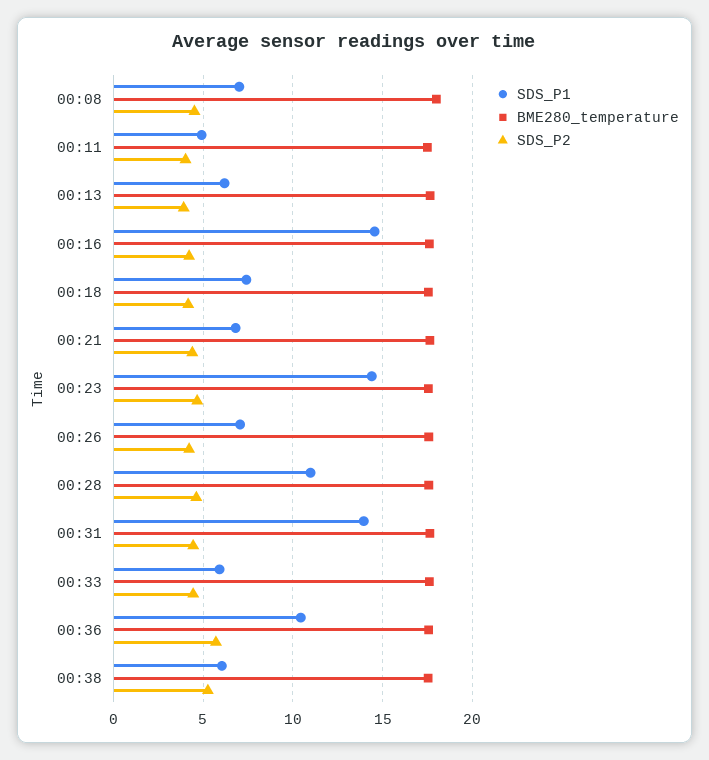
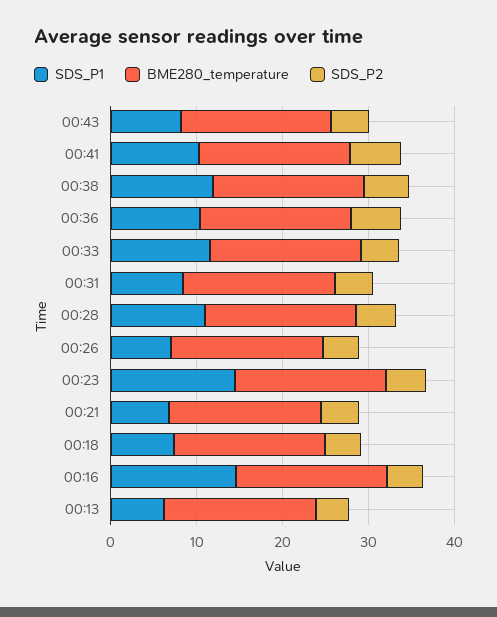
SDS_P1, 00:08: 7 -> none
BME280_temperature, 00:08: 18 -> none
SDS_P2, 00:08: 4.5 -> none
SDS_P1, 00:11: 5 -> none
BME280_temperature, 00:11: 17.5 -> none
SDS_P2, 00:11: 4 -> none
SDS_P1, 00:31: 14 -> 8
SDS_P1, 00:33: 6 -> 12
SDS_P1, 00:38: 6 -> 12
SDS_P1, 00:43: none -> 8
BME280_temperature, 00:43: none -> 18
SDS_P2, 00:43: none -> 4
SDS_P1, 00:41: none -> 10
BME280_temperature, 00:41: none -> 18
SDS_P2, 00:41: none -> 6

